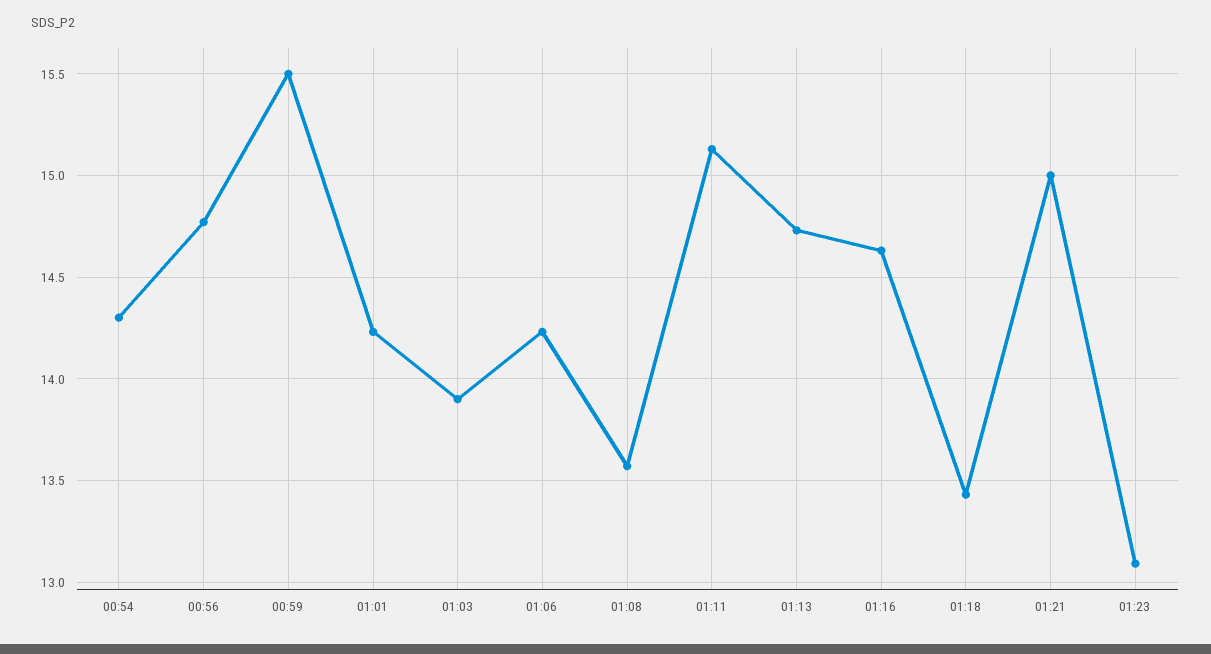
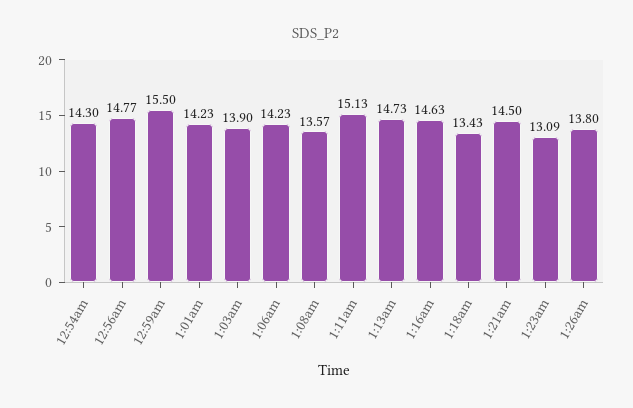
01:21: 15 -> 14.5
1:26am: none -> 13.8

